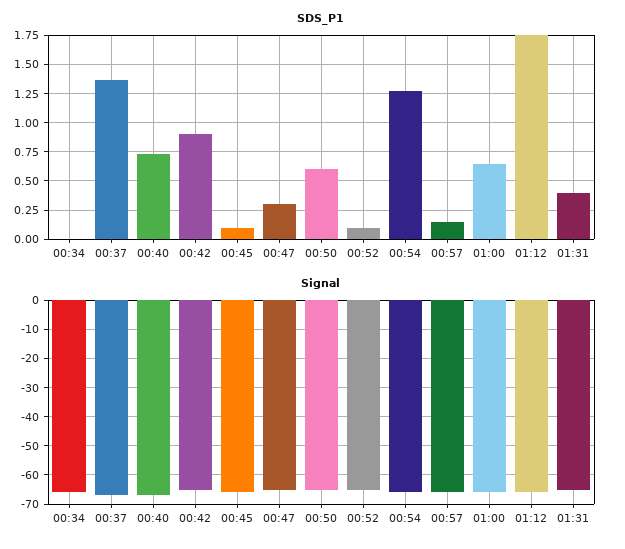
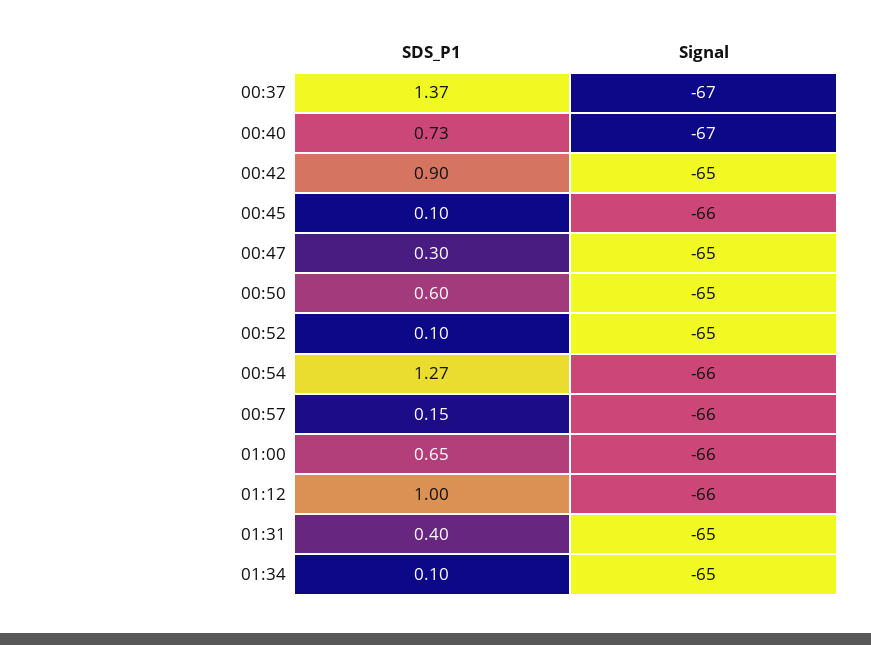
SDS_P1, 00:34: 0 -> none
SDS_P1, 01:12: 1.75 -> 1
Signal, 00:34: -65 -> none
SDS_P1, 01:34: none -> 0.1
Signal, 01:34: none -> -65

